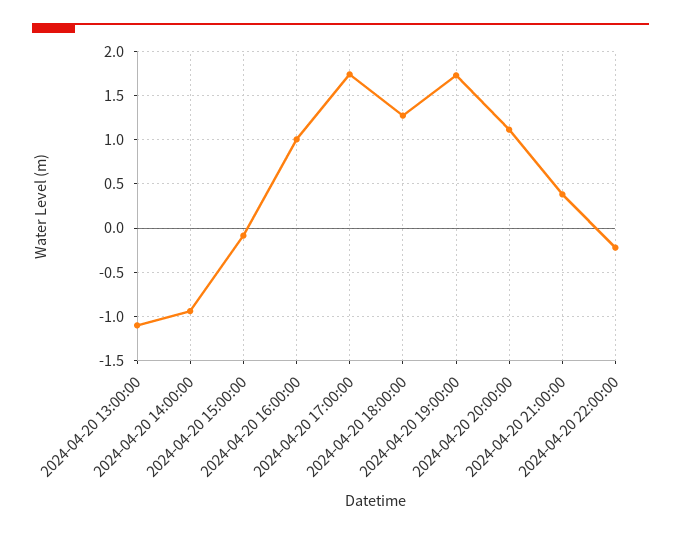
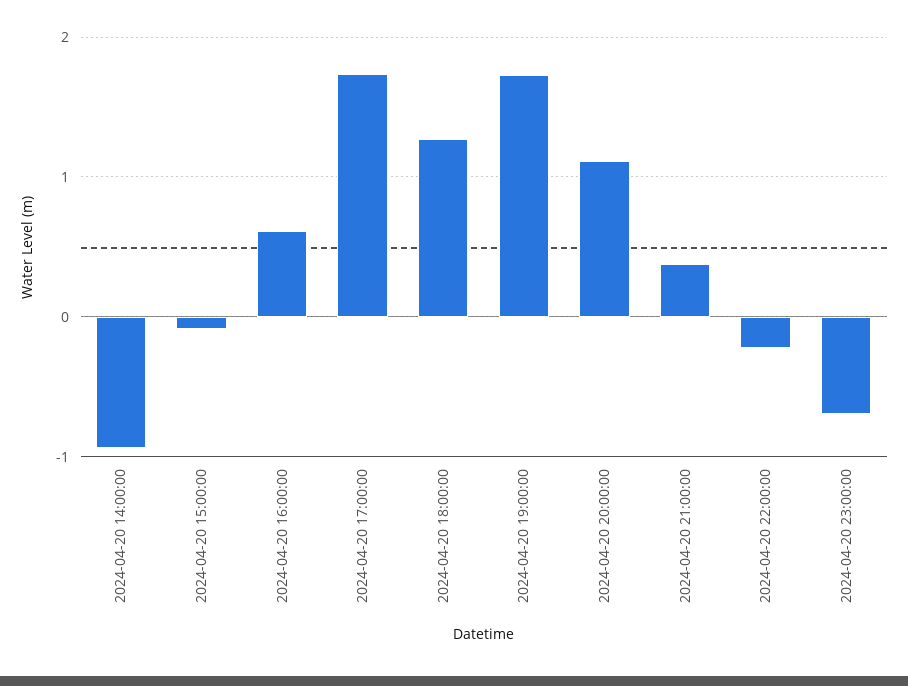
2024-04-20 13:00:00: -1.1 -> none
2024-04-20 16:00:00: 1 -> 0.6
2024-04-20 23:00:00: none -> -0.7

